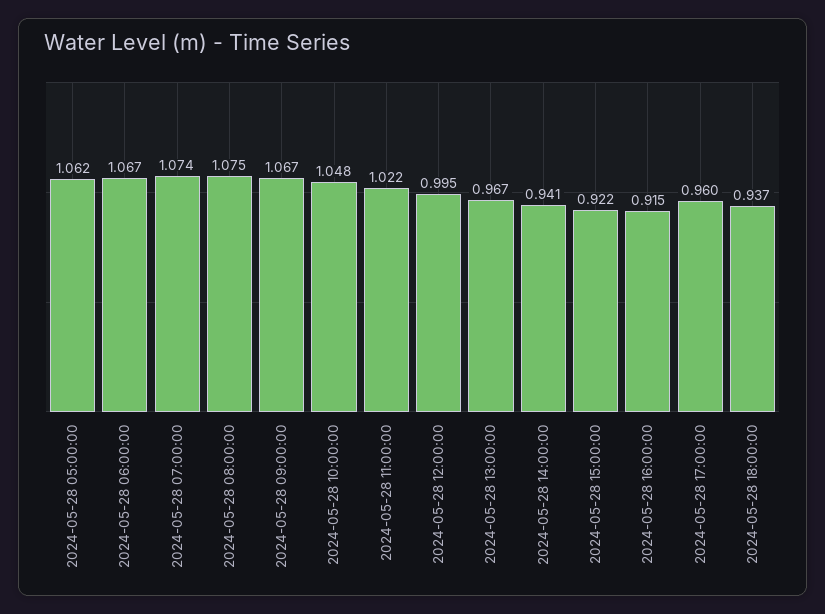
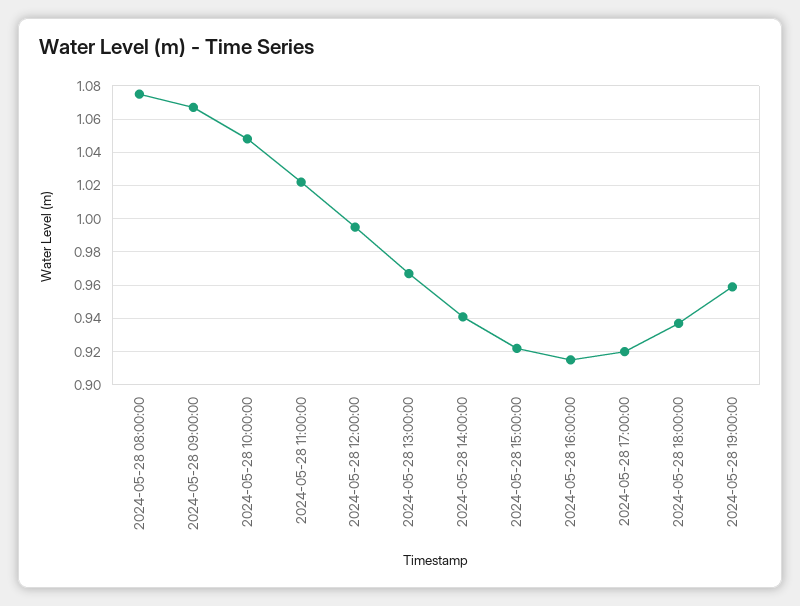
2024-05-28 05:00:00: 1.062 -> none
2024-05-28 06:00:00: 1.067 -> none
2024-05-28 07:00:00: 1.074 -> none
2024-05-28 17:00:00: 0.96 -> 0.92
2024-05-28 19:00:00: none -> 0.96

